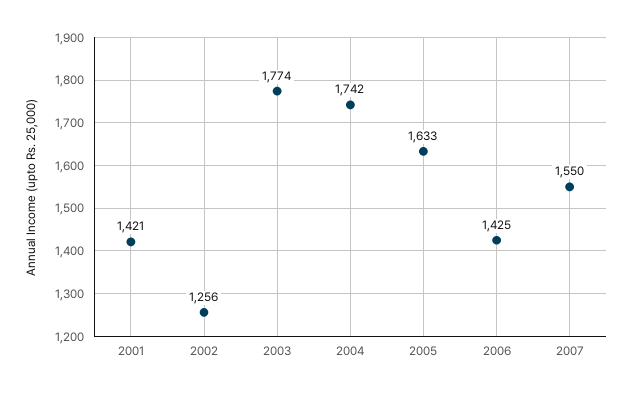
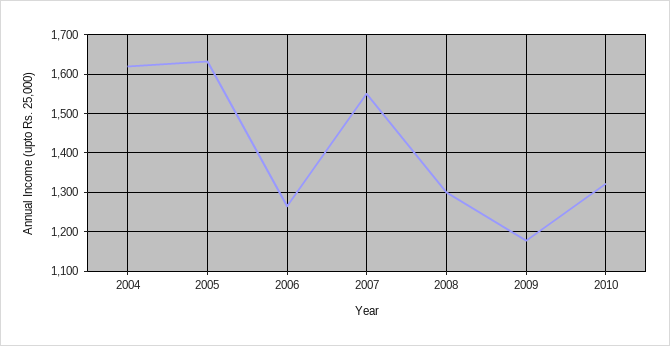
2001: 1421 -> none
2002: 1256 -> none
2003: 1774 -> none
2004: 1742 -> 1620
2006: 1425 -> 1260
2008: none -> 1300
2009: none -> 1180
2010: none -> 1320

